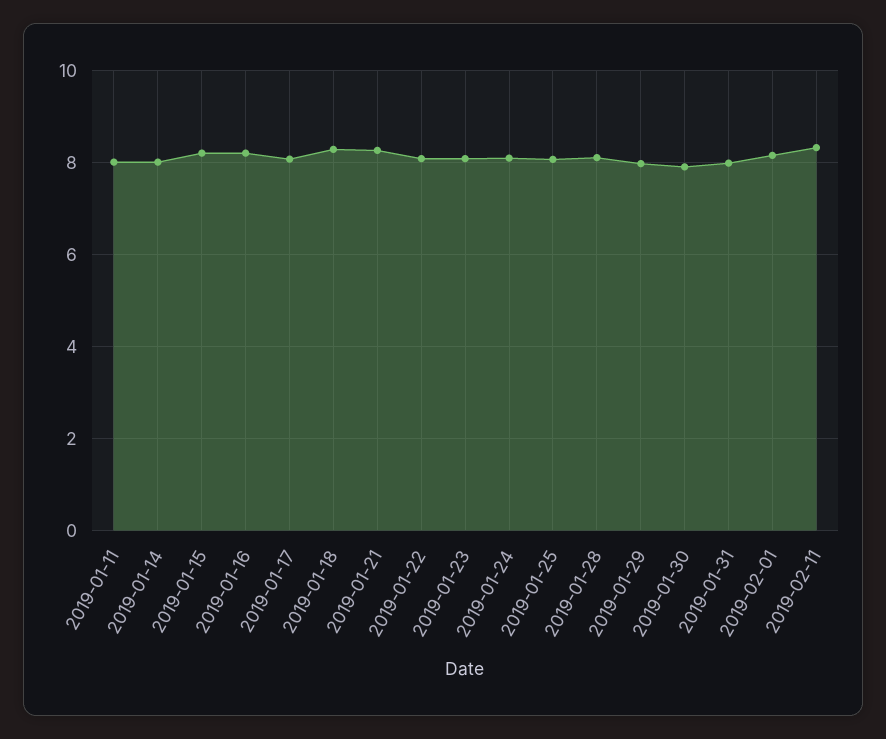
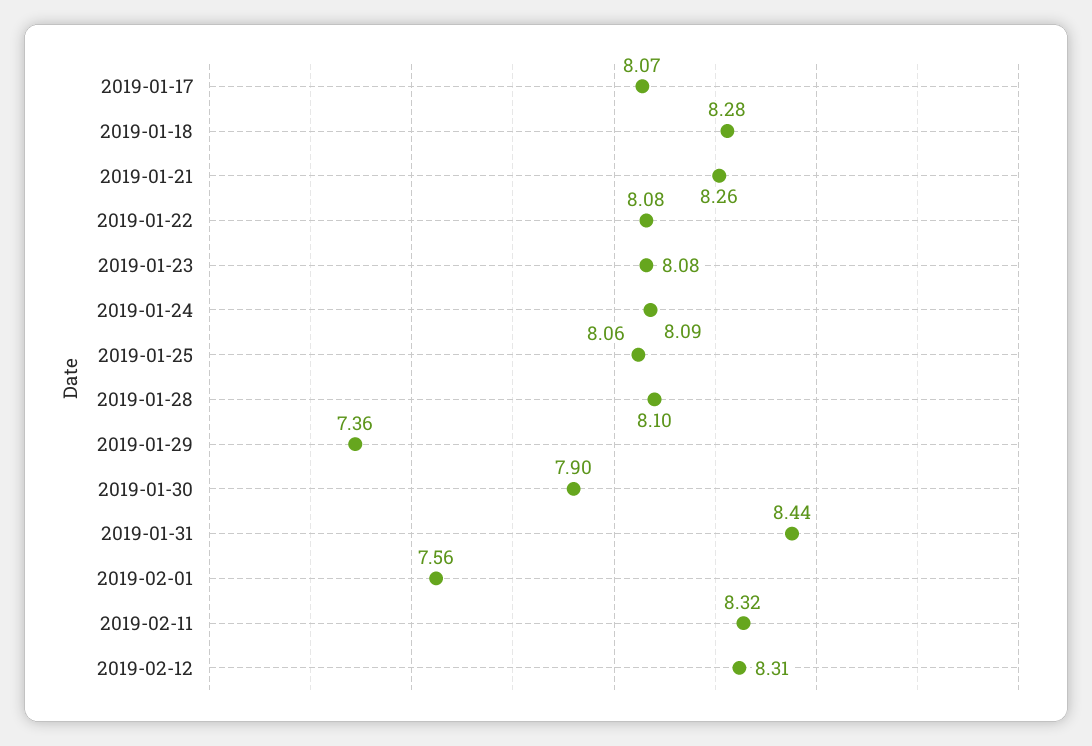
2019-01-11: 8 -> none
2019-01-14: 8 -> none
2019-01-15: 8.2 -> none
2019-01-16: 8.2 -> none
2019-01-29: 8 -> 7.36
2019-01-31: 8 -> 8.44
2019-02-01: 8.2 -> 7.56
2019-02-12: none -> 8.31

